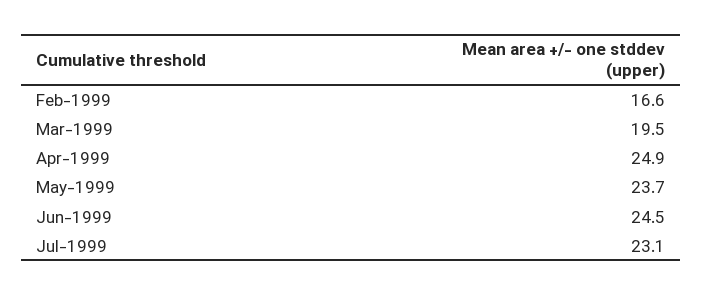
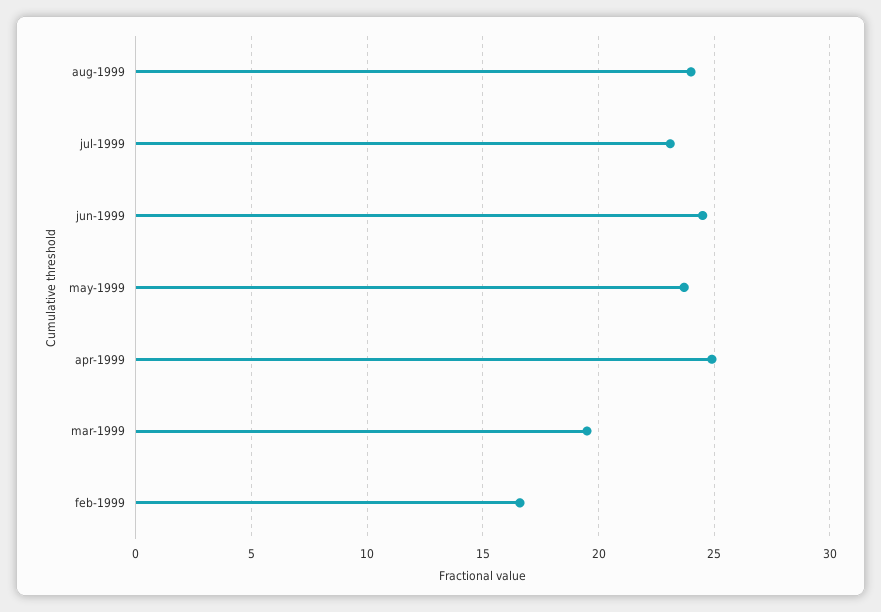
aug-1999: none -> 24

